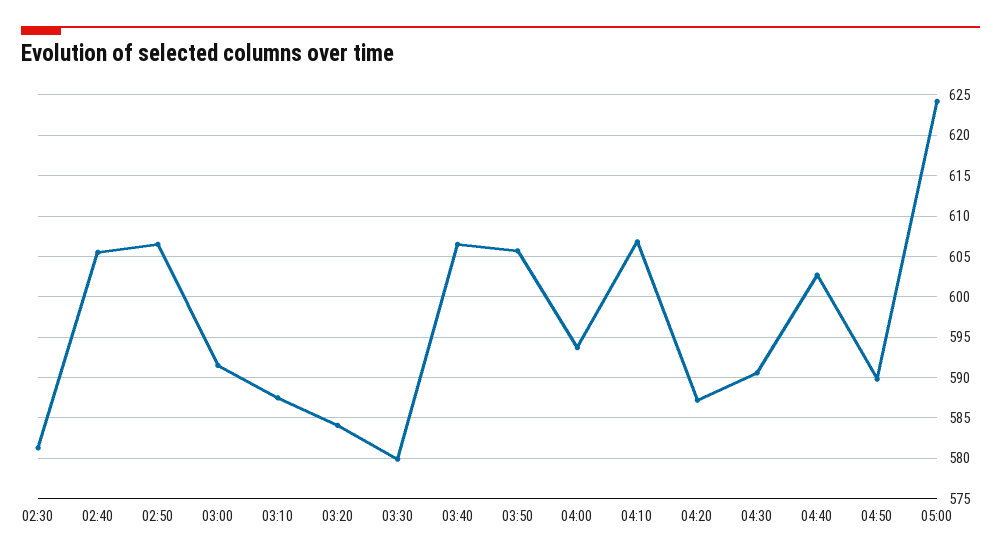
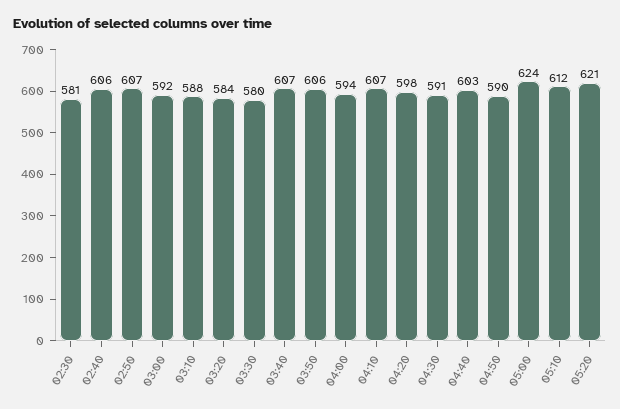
04:20: 587 -> 598
05:10: none -> 612
05:20: none -> 621

